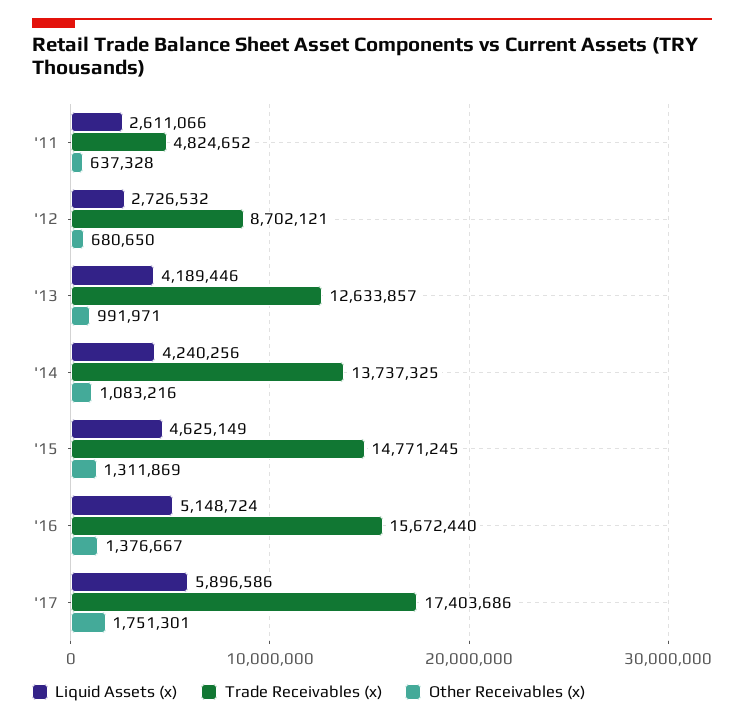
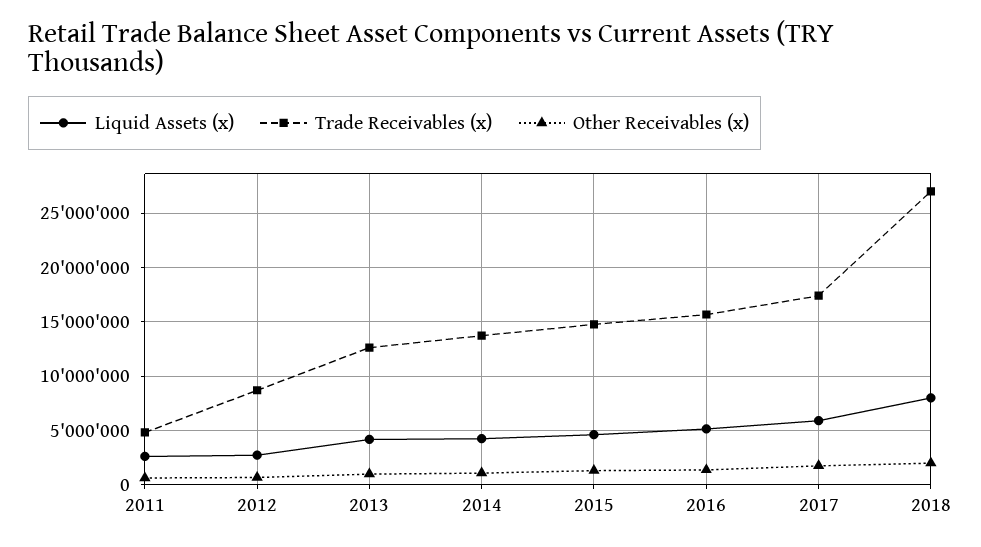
Liquid Assets (x), 2018: none -> 8000000
Trade Receivables (x), 2018: none -> 27000000
Other Receivables (x), 2018: none -> 2000000

